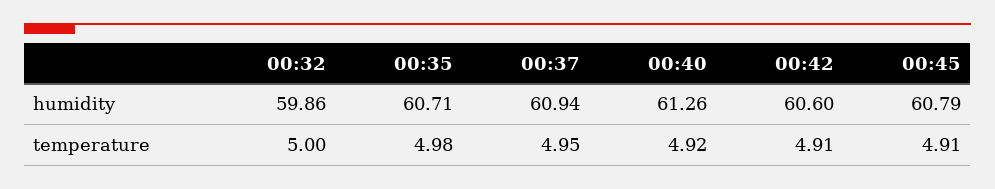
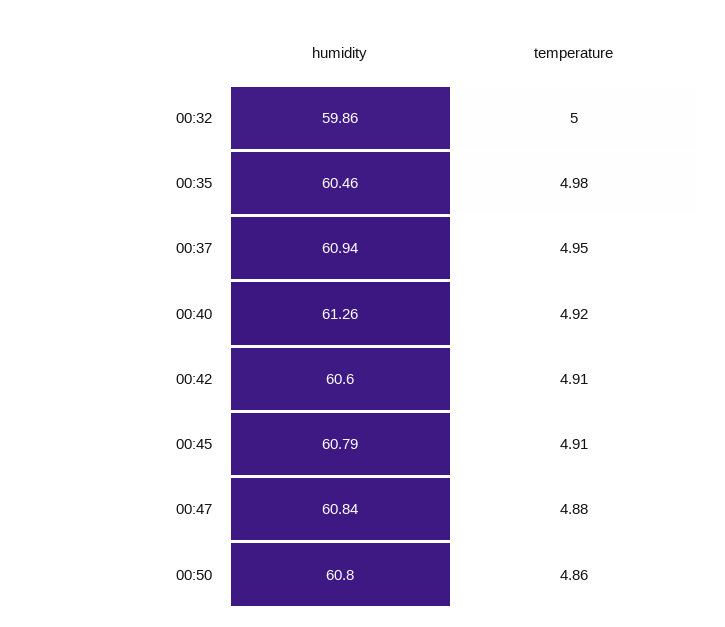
00:35, humidity: 60.71 -> 60.46
00:47, humidity: none -> 60.84
00:47, temperature: none -> 4.88
00:50, humidity: none -> 60.8
00:50, temperature: none -> 4.86

